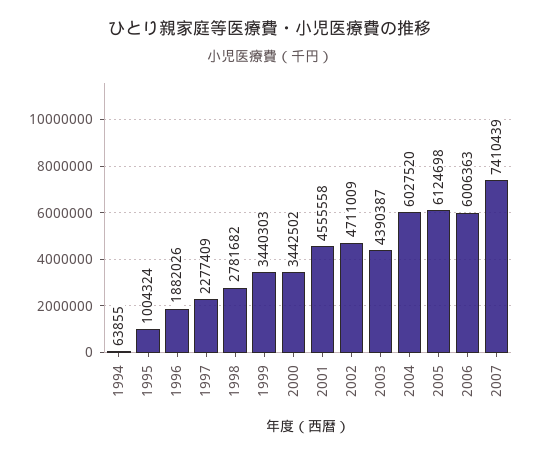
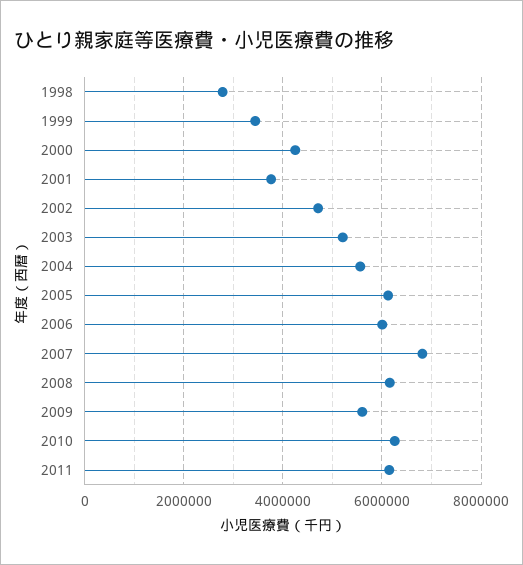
1994: 63855 -> none
1995: 1004324 -> none
1996: 1882026 -> none
1997: 2277409 -> none
2000: 3442502 -> 4200000
2001: 4555558 -> 3800000
2003: 4390387 -> 5200000
2004: 6027520 -> 5600000
2007: 7410439 -> 6800000
2008: none -> 6200000
2009: none -> 5600000
2010: none -> 6200000
2011: none -> 6200000

